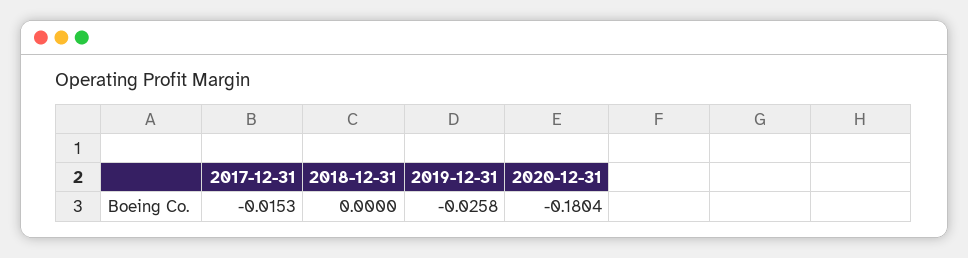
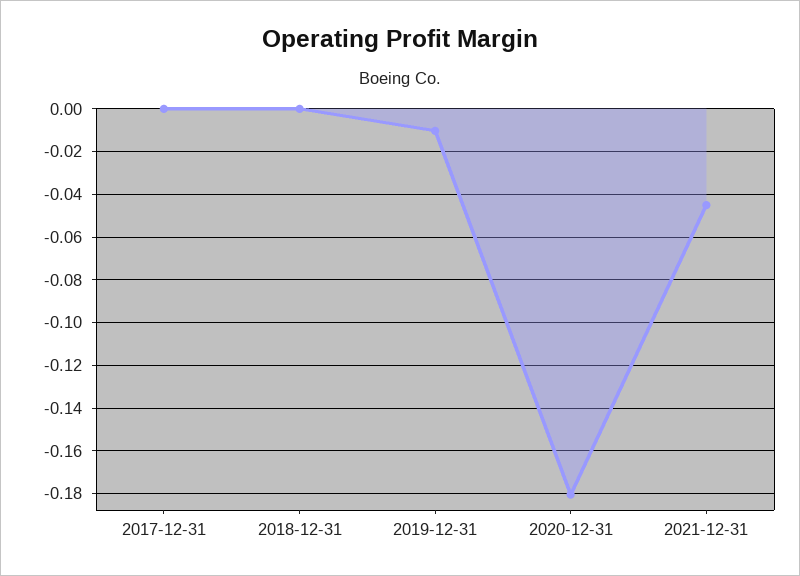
2017-12-31: -0.0153 -> 0
2019-12-31: -0.0258 -> -0.01
2021-12-31: none -> -0.045

